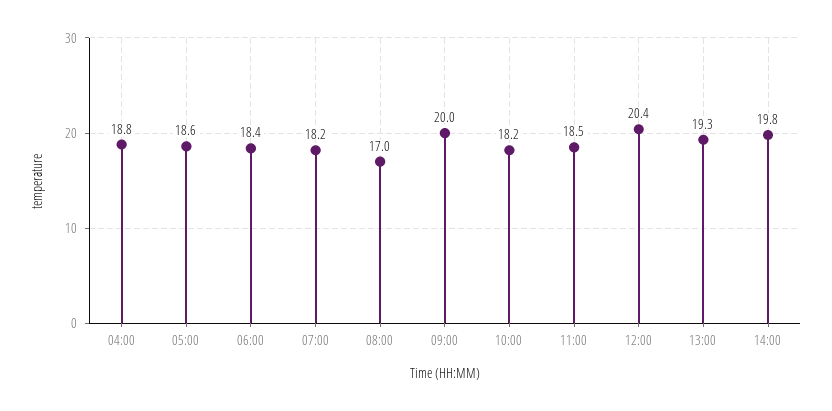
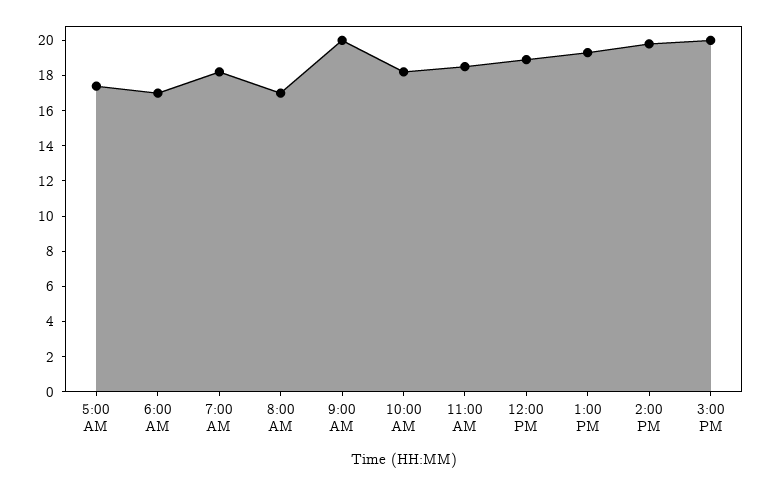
04:00: 18.8 -> none
05:00: 18.6 -> 17.5
06:00: 18.4 -> 17
12:00: 20.4 -> 19
3:00 PM: none -> 20

